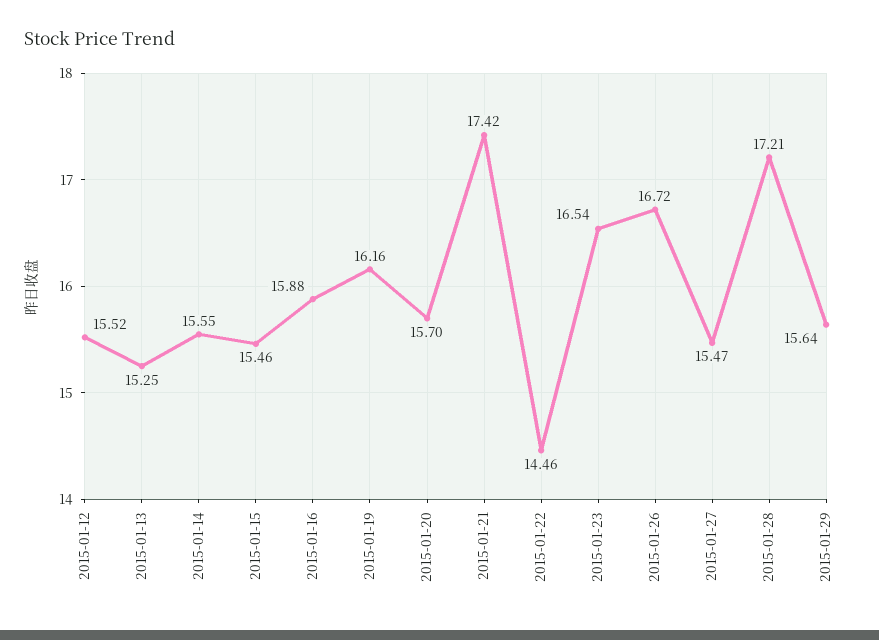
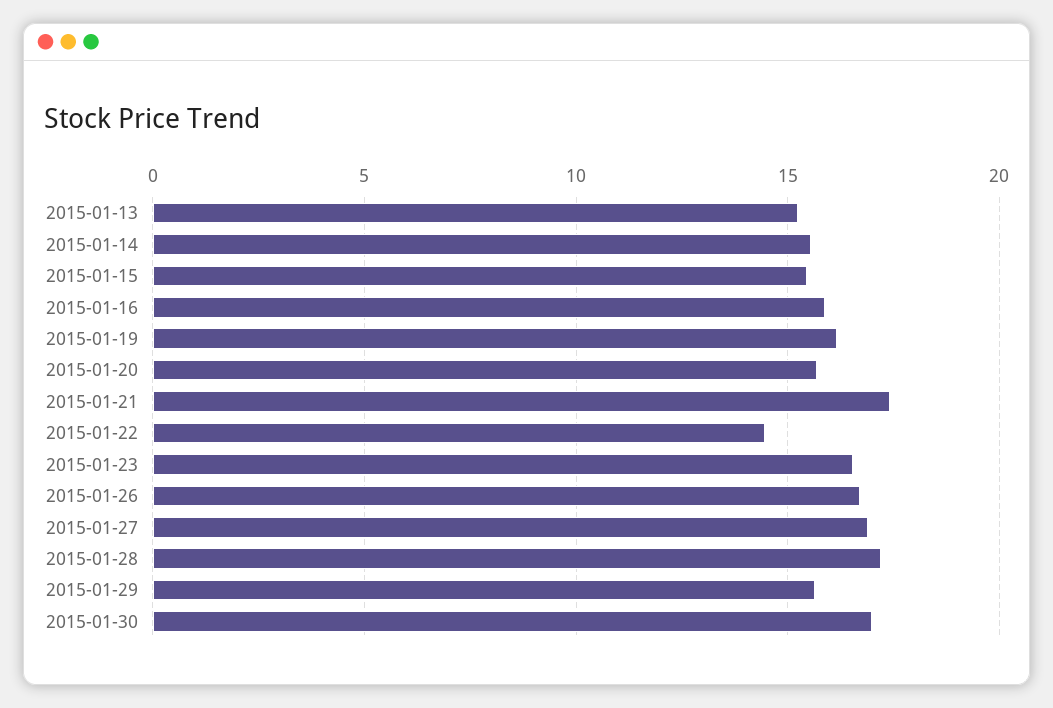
2015-01-12: 15.52 -> none
2015-01-27: 15.47 -> 17
2015-01-30: none -> 17

